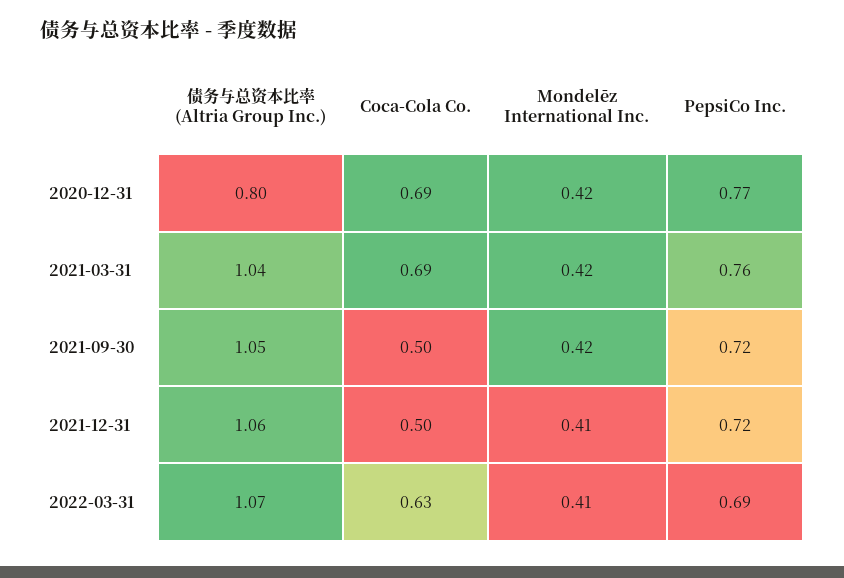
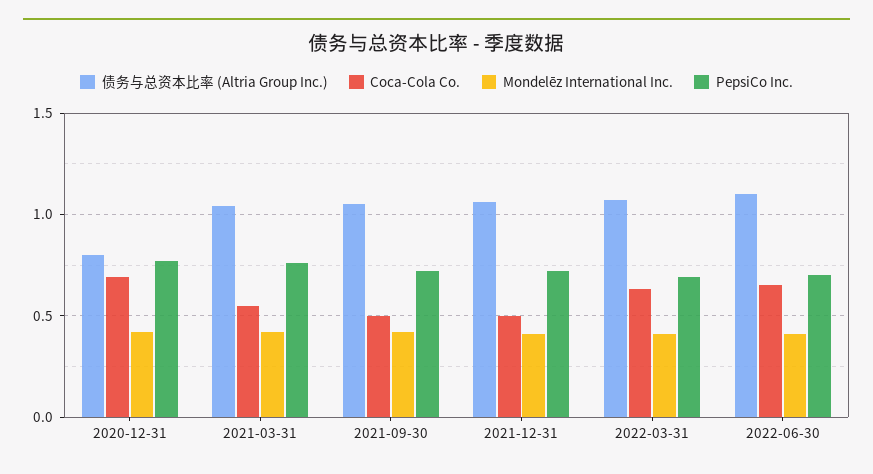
Coca-Cola Co., 2021-03-31: 0.69 -> 0.55
债务与总资本比率 (Altria Group Inc.), 2022-06-30: none -> 1.1
Coca-Cola Co., 2022-06-30: none -> 0.65
Mondelēz International Inc., 2022-06-30: none -> 0.4
PepsiCo Inc., 2022-06-30: none -> 0.7

